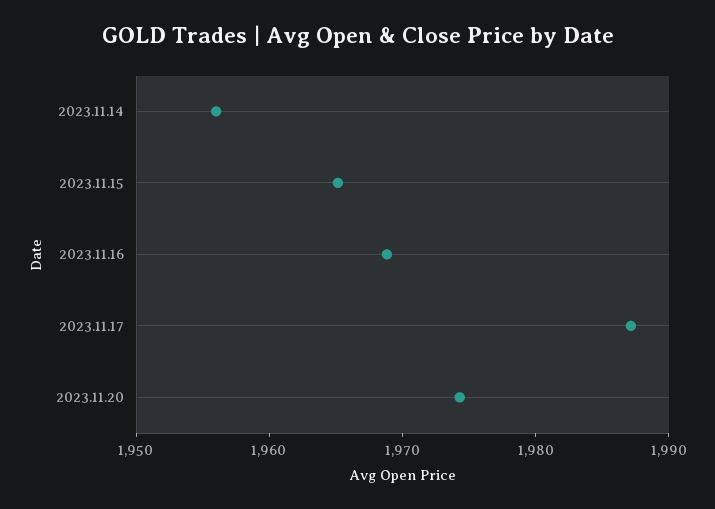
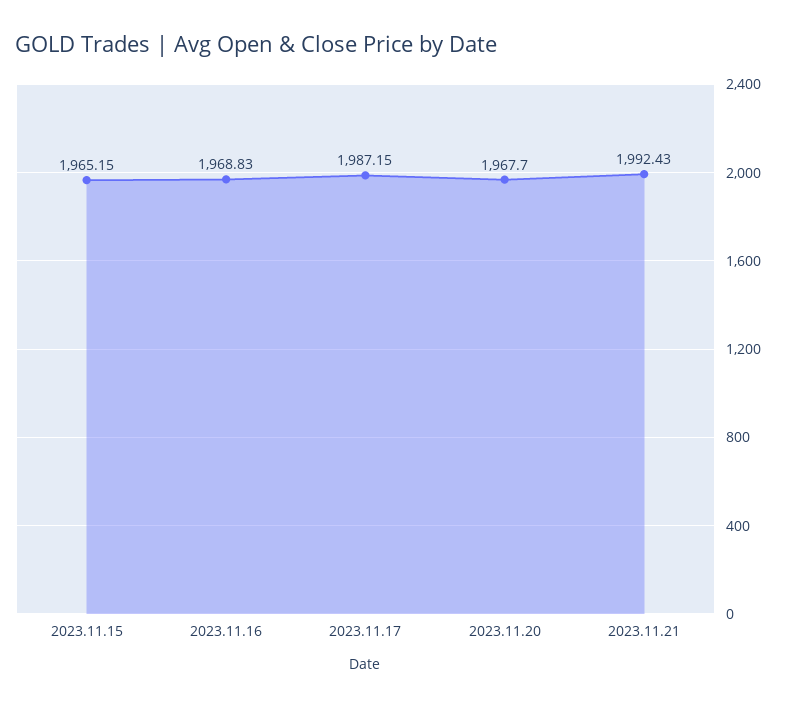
2023.11.14: 1956 -> none
2023.11.20: 1974 -> 1967.7
2023.11.21: none -> 1992.43

